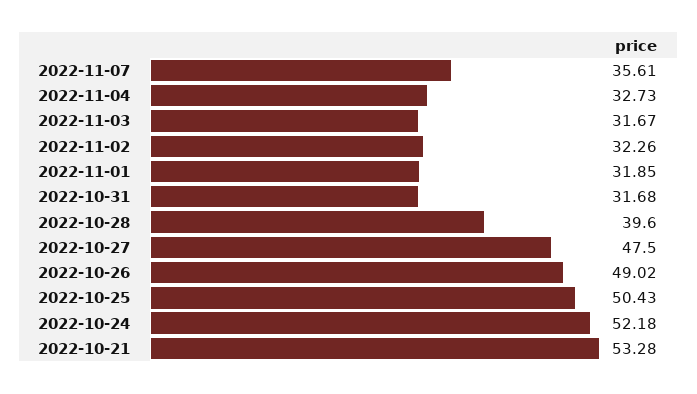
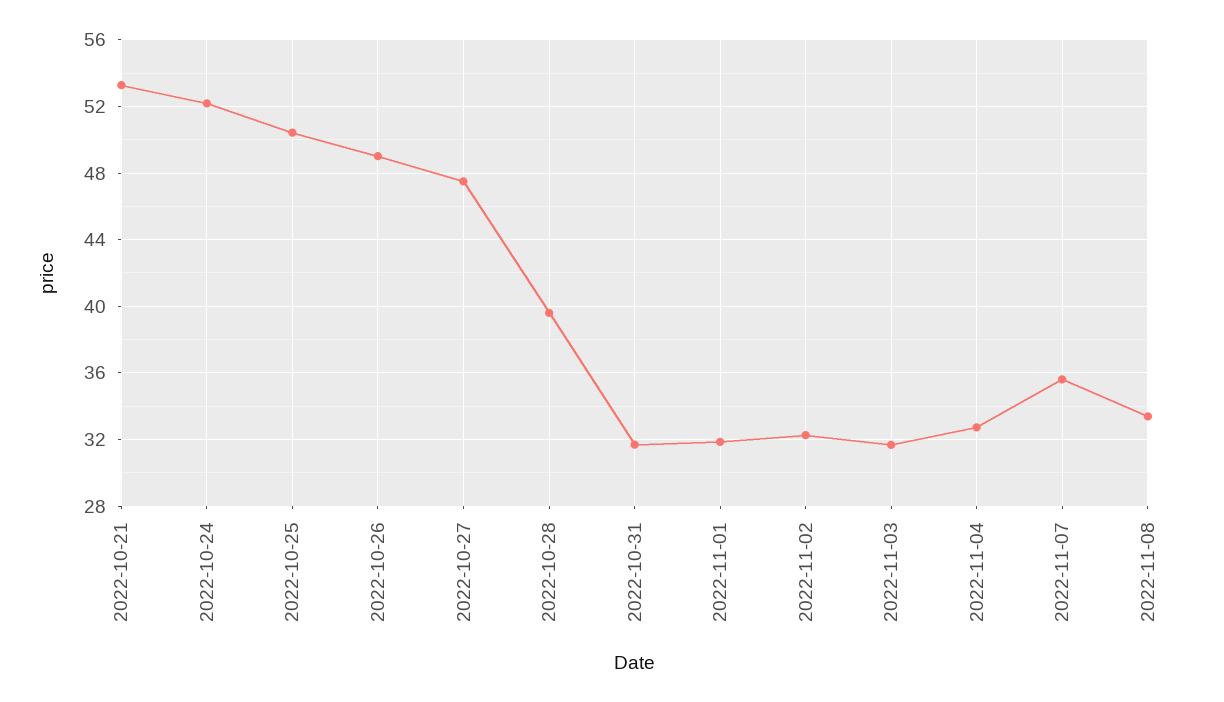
2022-11-08: none -> 33.5

